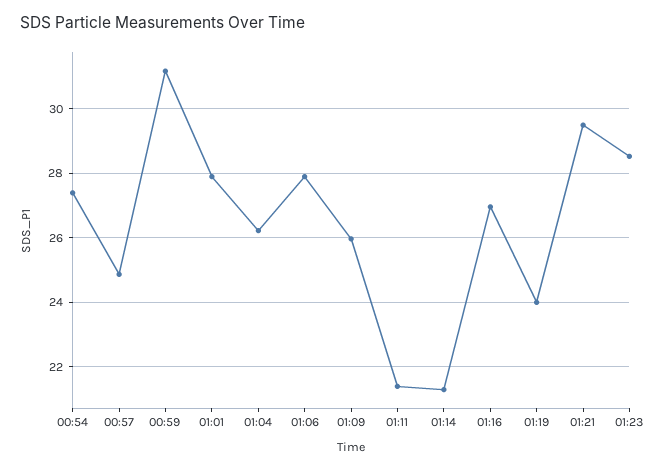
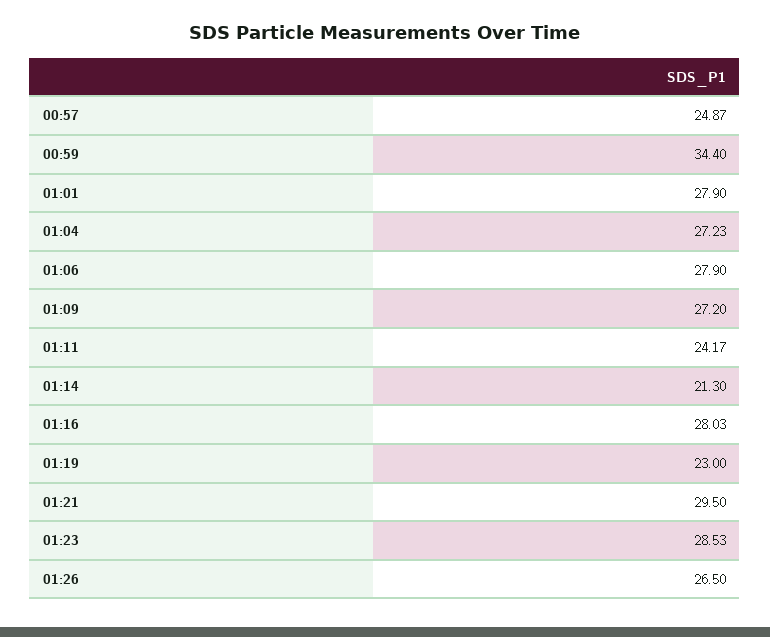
00:54: 27.4 -> none
00:59: 31.2 -> 34.4
01:04: 26.2 -> 27.23
01:09: 26 -> 27.2
01:11: 21.4 -> 24.17
01:16: 27 -> 28.03
01:19: 24 -> 23
01:26: none -> 26.5

